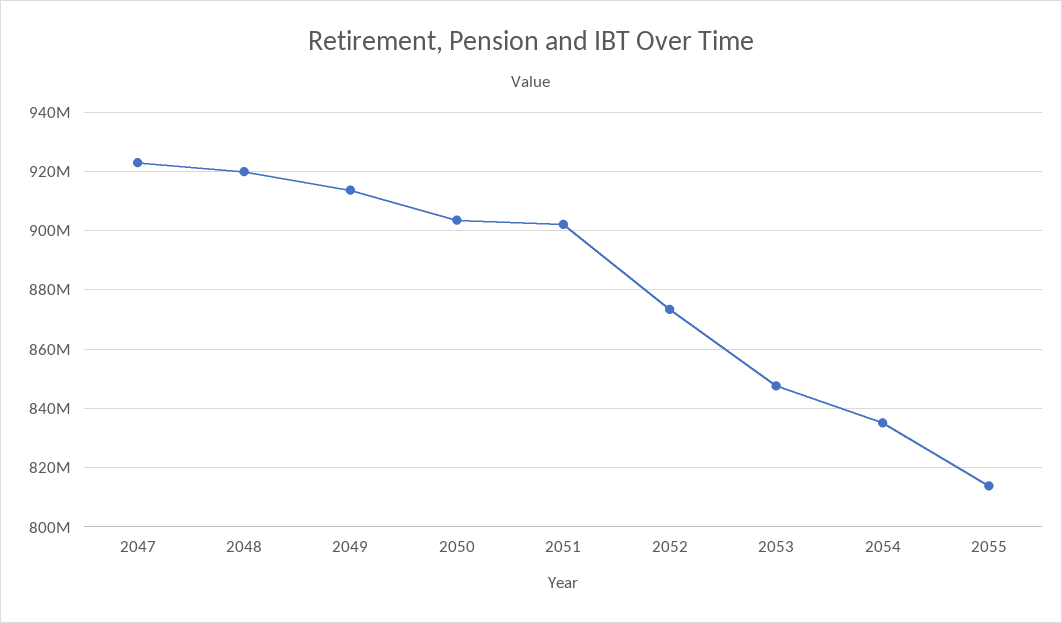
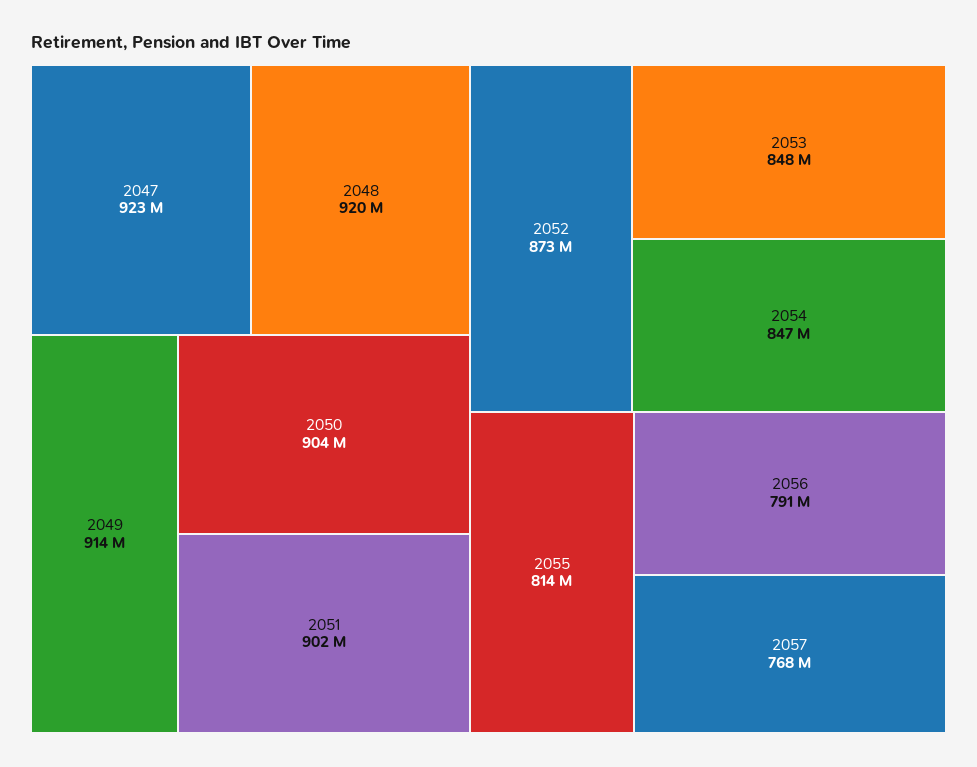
2054: 835000000 -> 847000000
2056: none -> 791000000
2057: none -> 768000000

